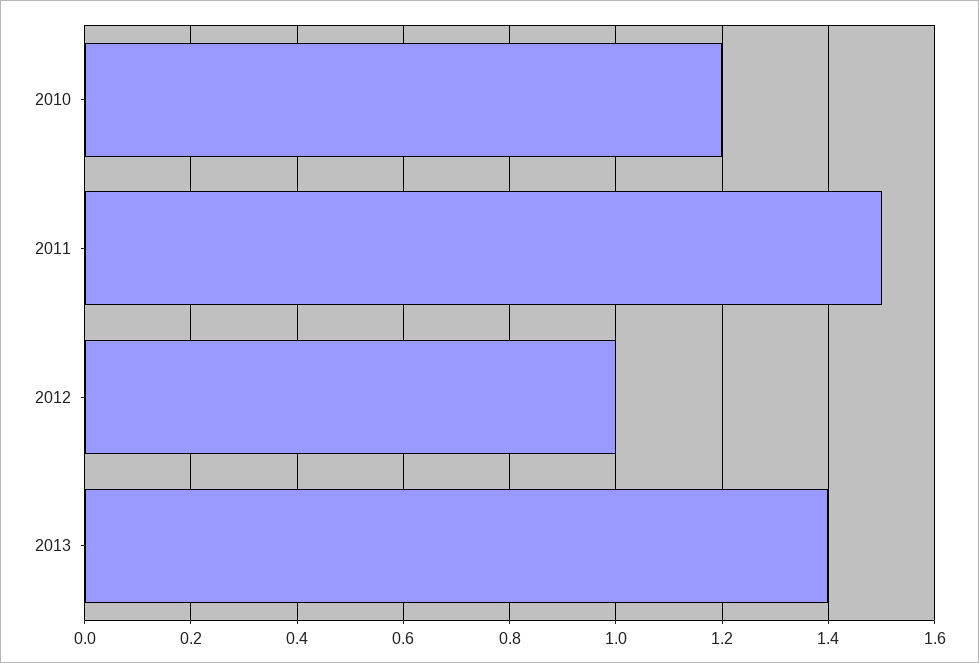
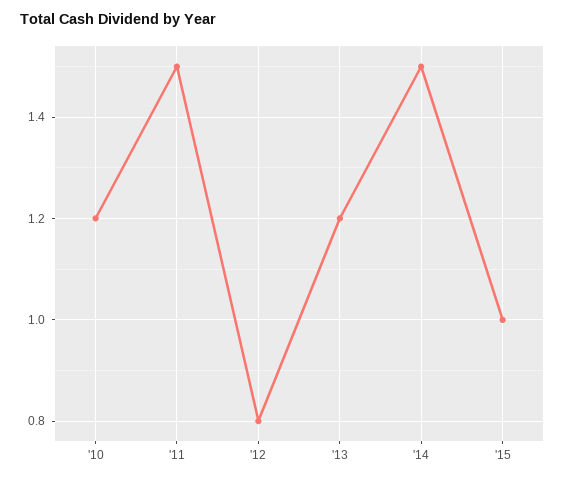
2012: 1 -> 0.8
2013: 1.4 -> 1.2
'14: none -> 1.5
'15: none -> 1

